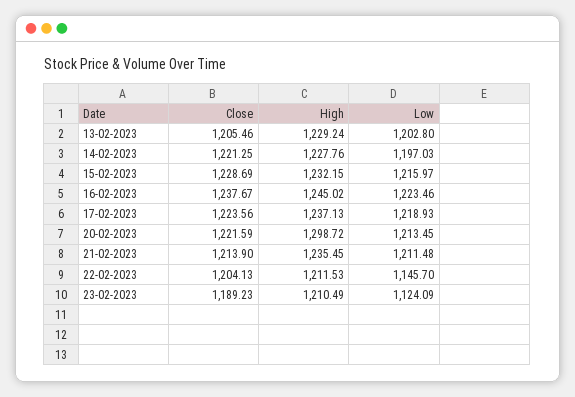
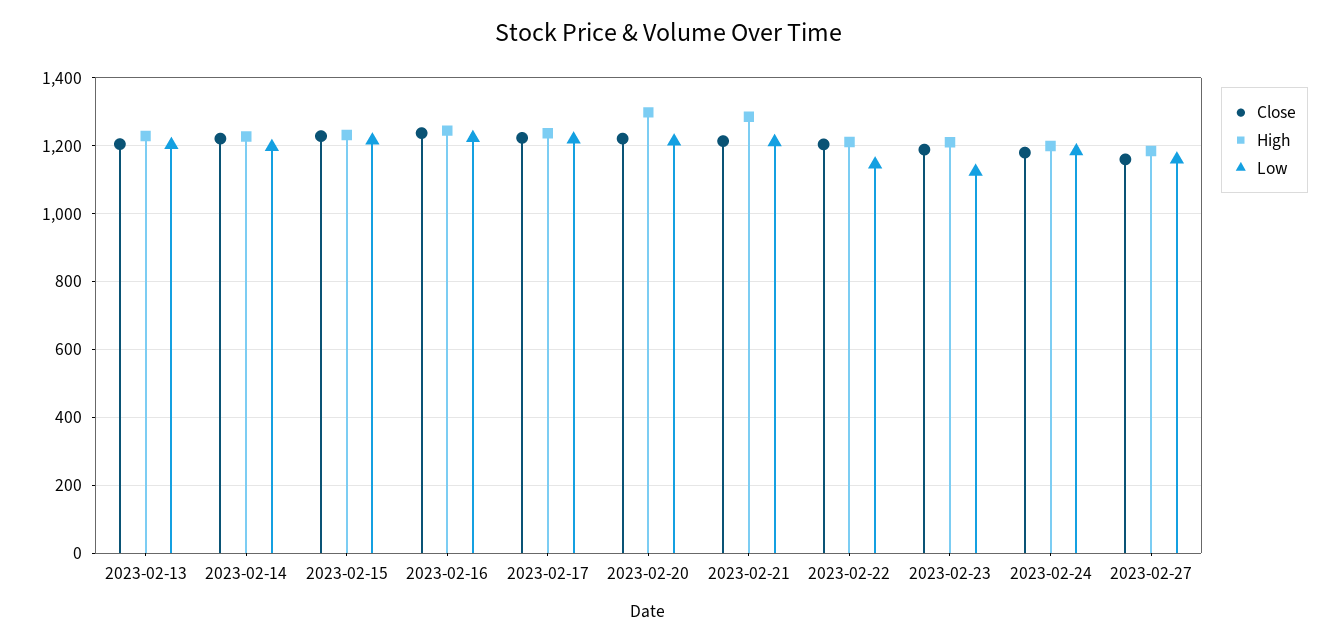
High, 21-02-2023: 1235.45 -> 1280
Close, 2023-02-24: none -> 1180
High, 2023-02-24: none -> 1200
Low, 2023-02-24: none -> 1180
Close, 2023-02-27: none -> 1160
High, 2023-02-27: none -> 1180
Low, 2023-02-27: none -> 1160

